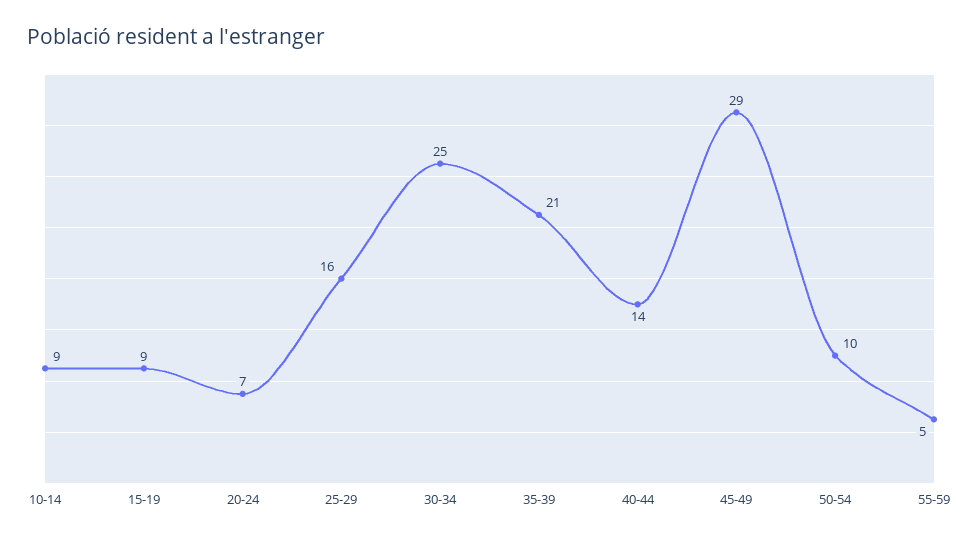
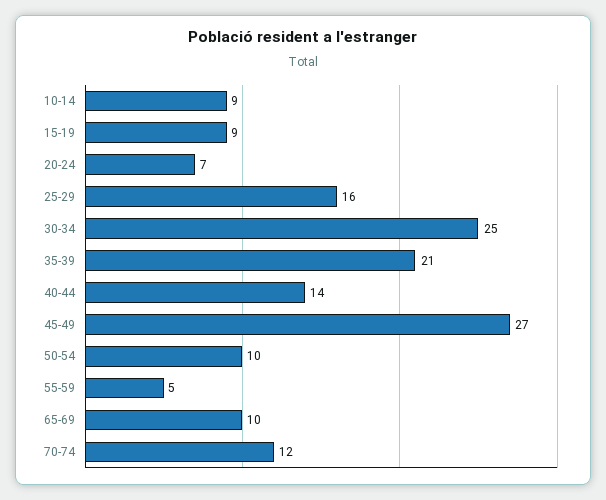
45-49: 29 -> 27
65-69: none -> 10
70-74: none -> 12

